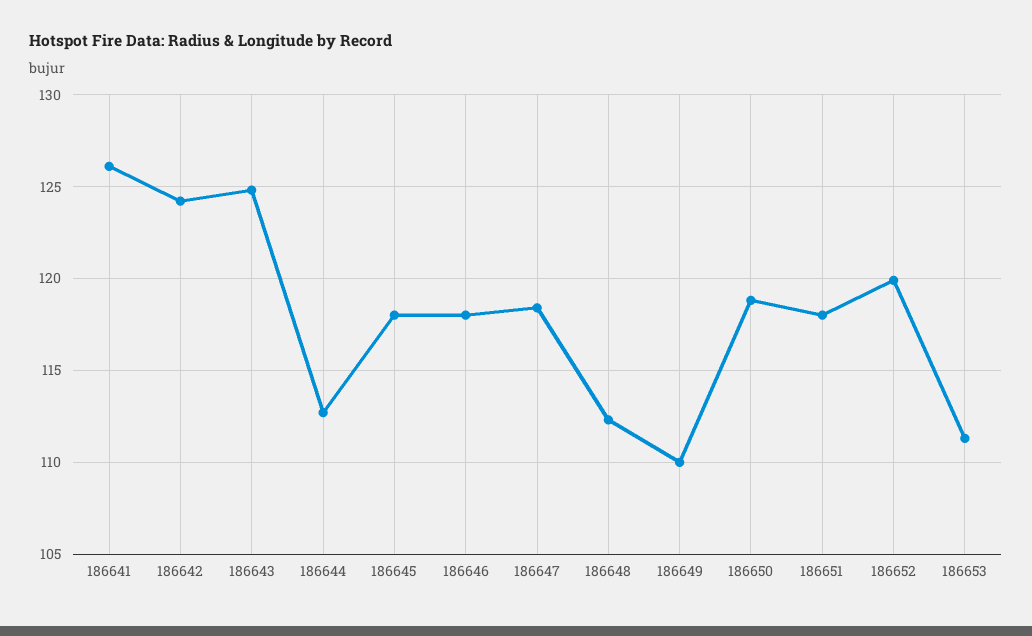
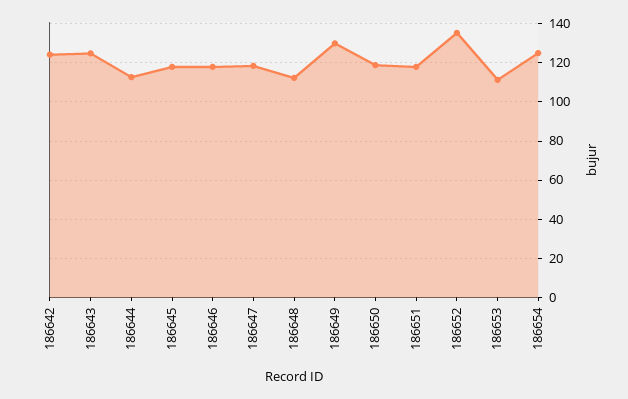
186641: 126 -> none
186649: 110 -> 130
186652: 120 -> 135
186654: none -> 125

